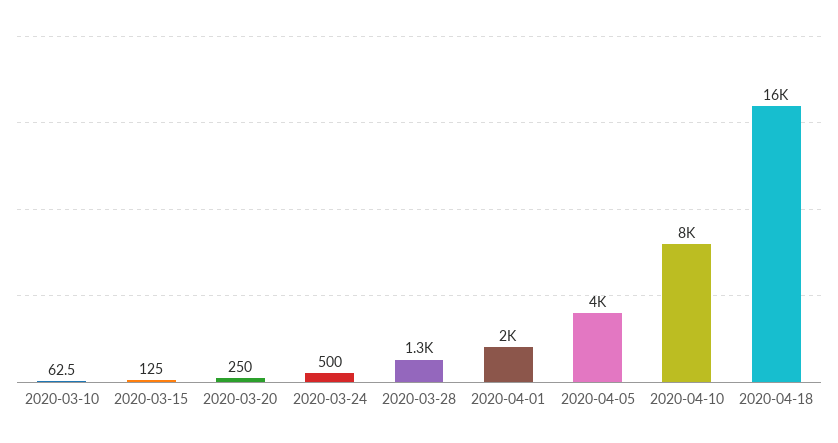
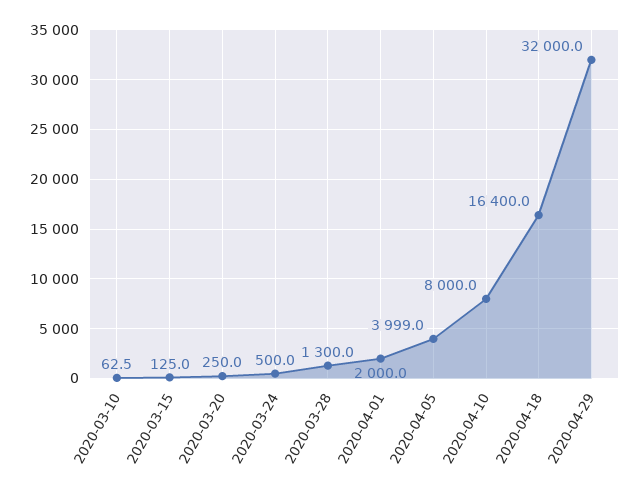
2020-04-18: 16000 -> 16400
2020-04-29: none -> 32000

